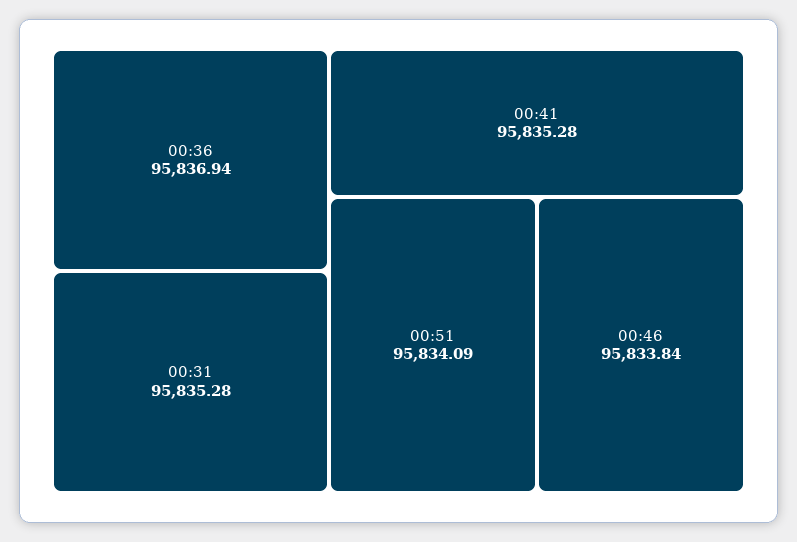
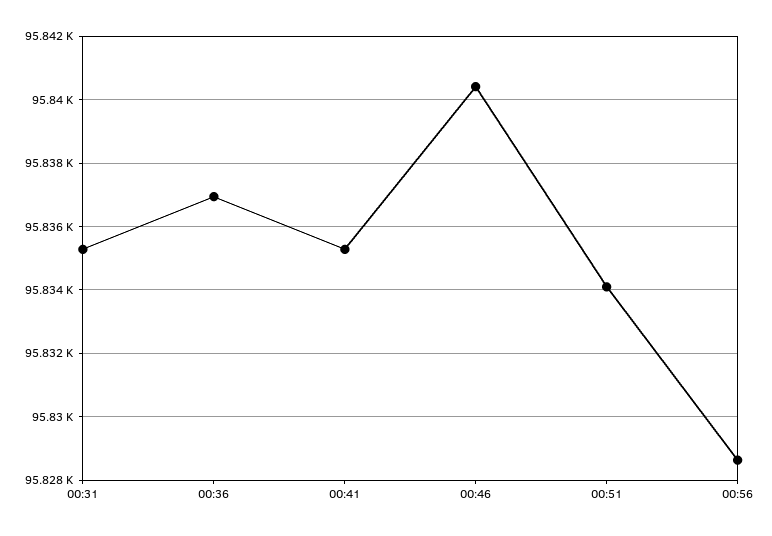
00:46: 95833.84 -> 95840.4
00:56: none -> 95828.6

